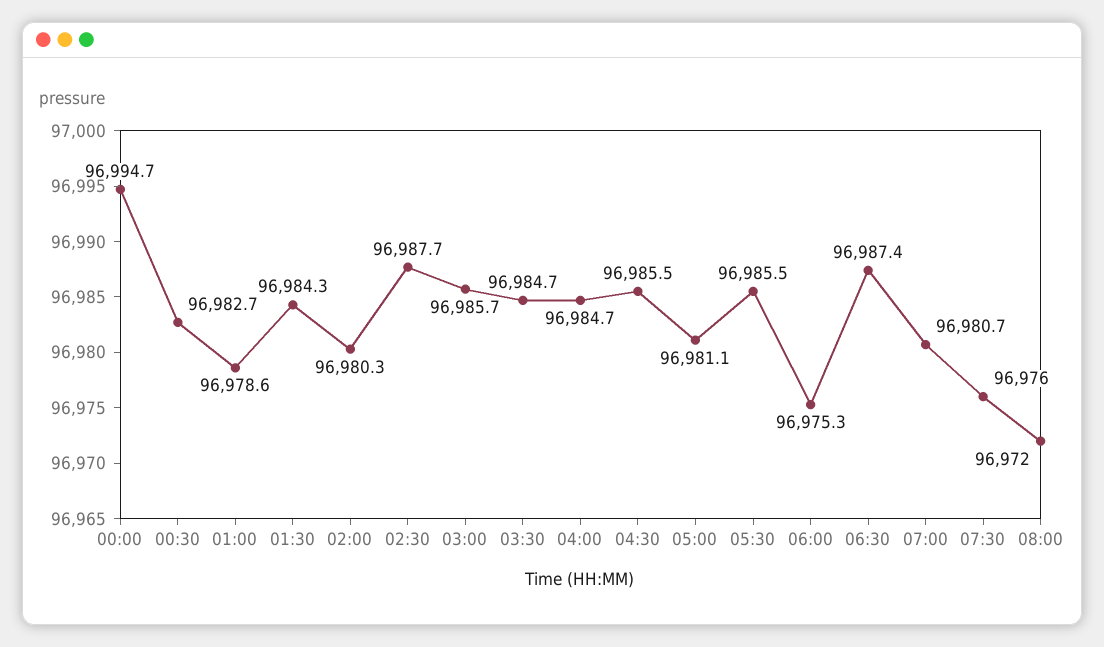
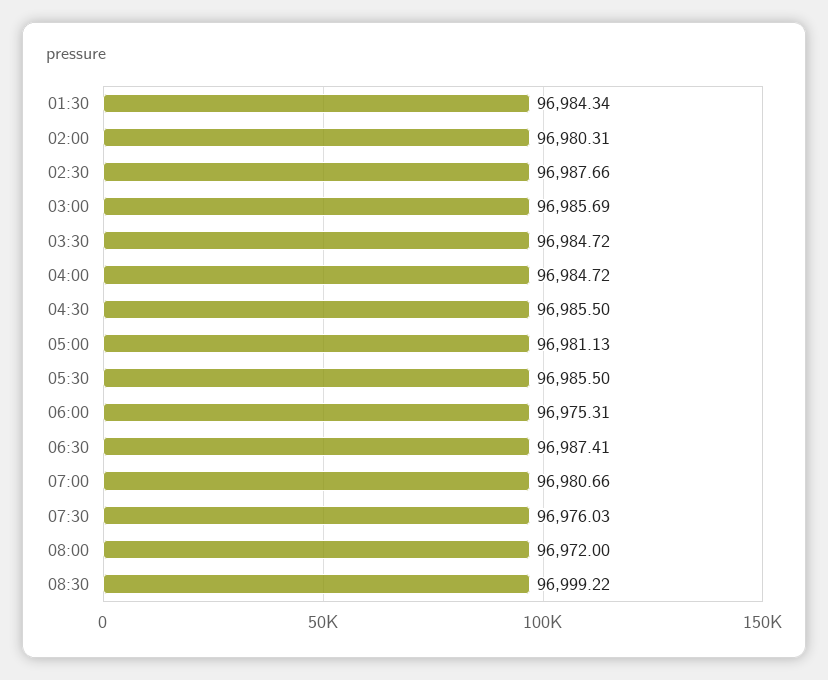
00:00: 96994.7 -> none
00:30: 96982.7 -> none
01:00: 96978.6 -> none
08:30: none -> 96999.22

